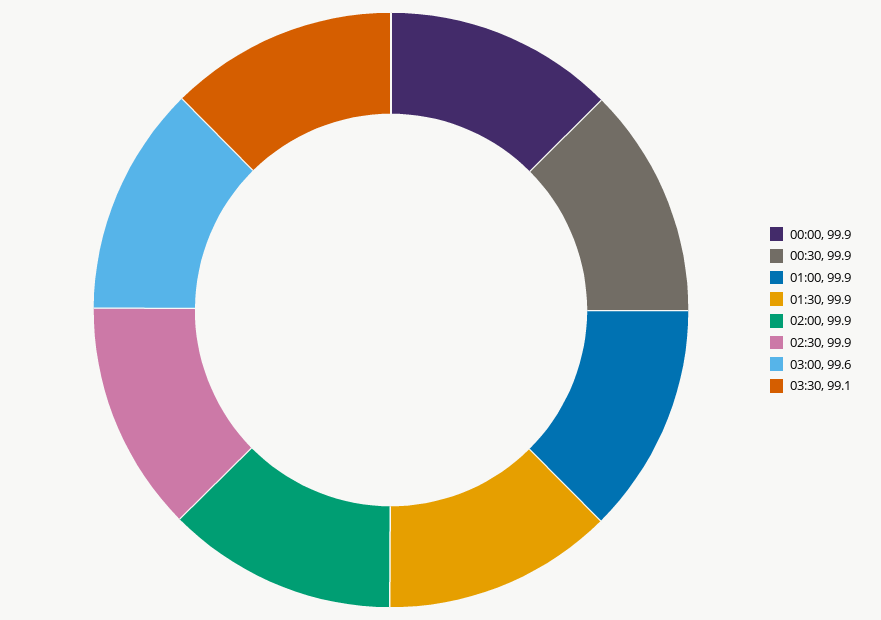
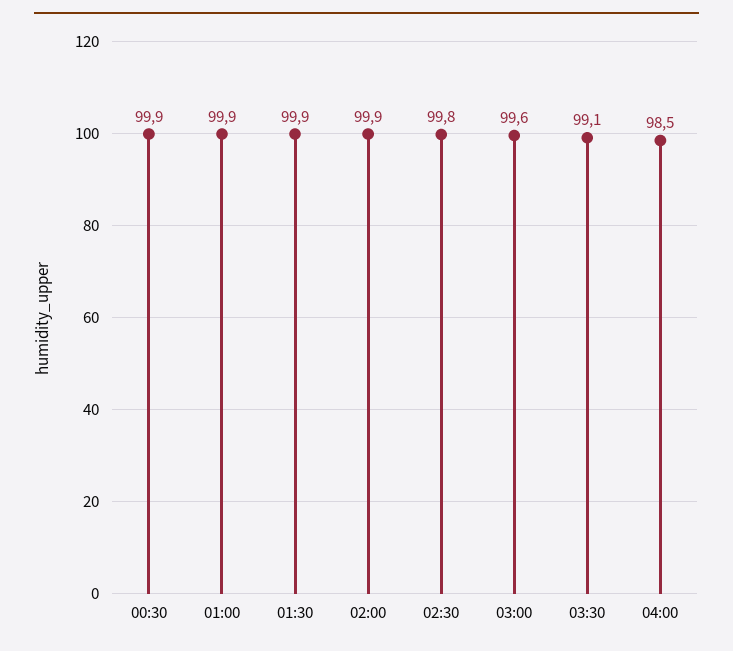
00:00: 99.9 -> none
02:30: 99.9 -> 99.8
04:00: none -> 98.5

